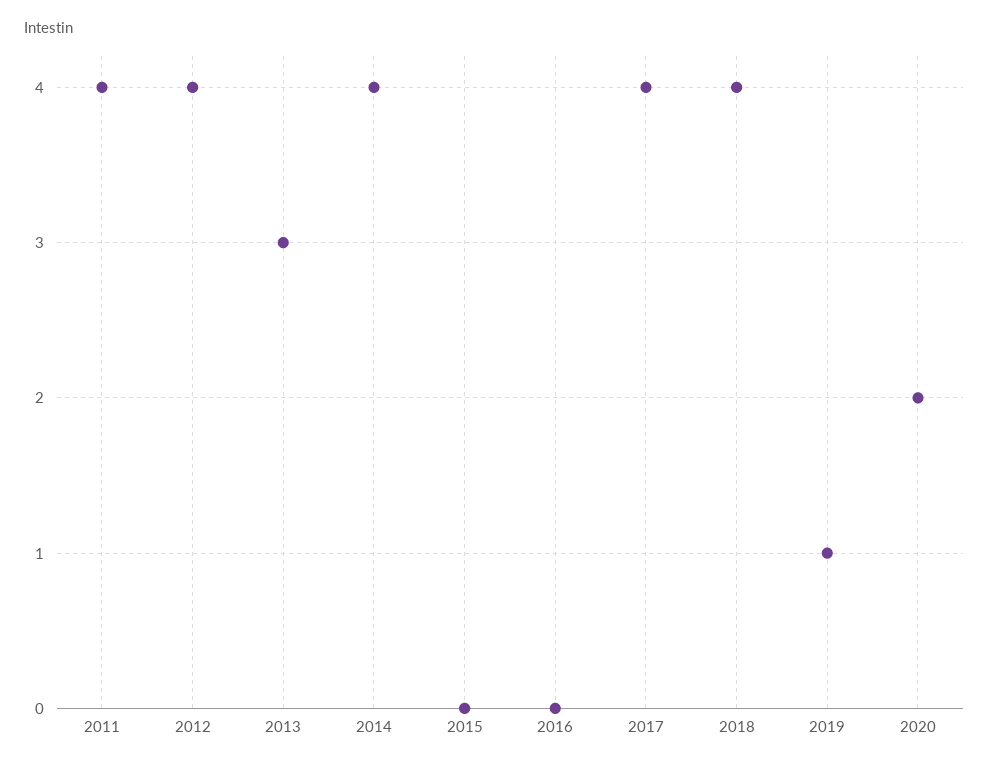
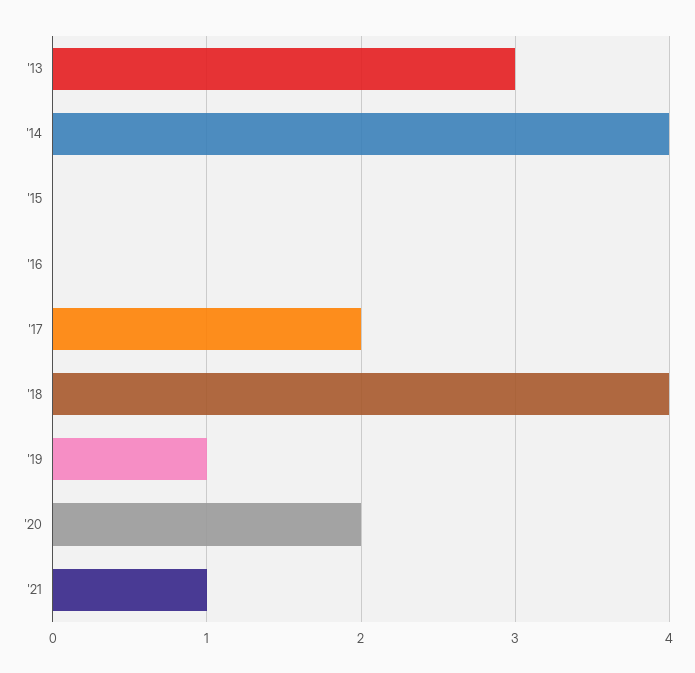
2011: 4 -> none
2012: 4 -> none
2017: 4 -> 2
'21: none -> 1

